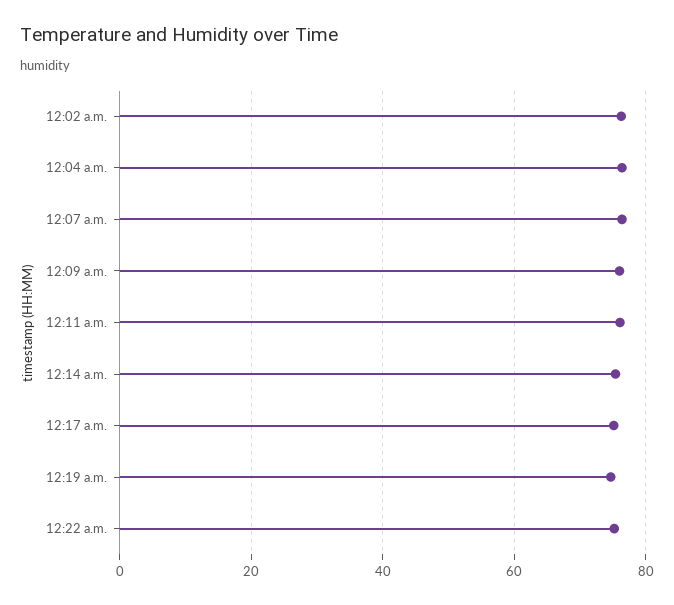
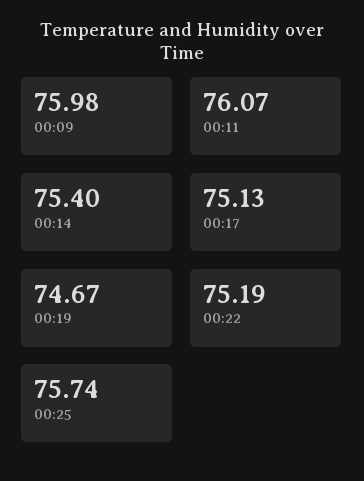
12:02 a.m.: 76 -> none
12:04 a.m.: 76 -> none
12:07 a.m.: 76 -> none
00:25: none -> 75.74

